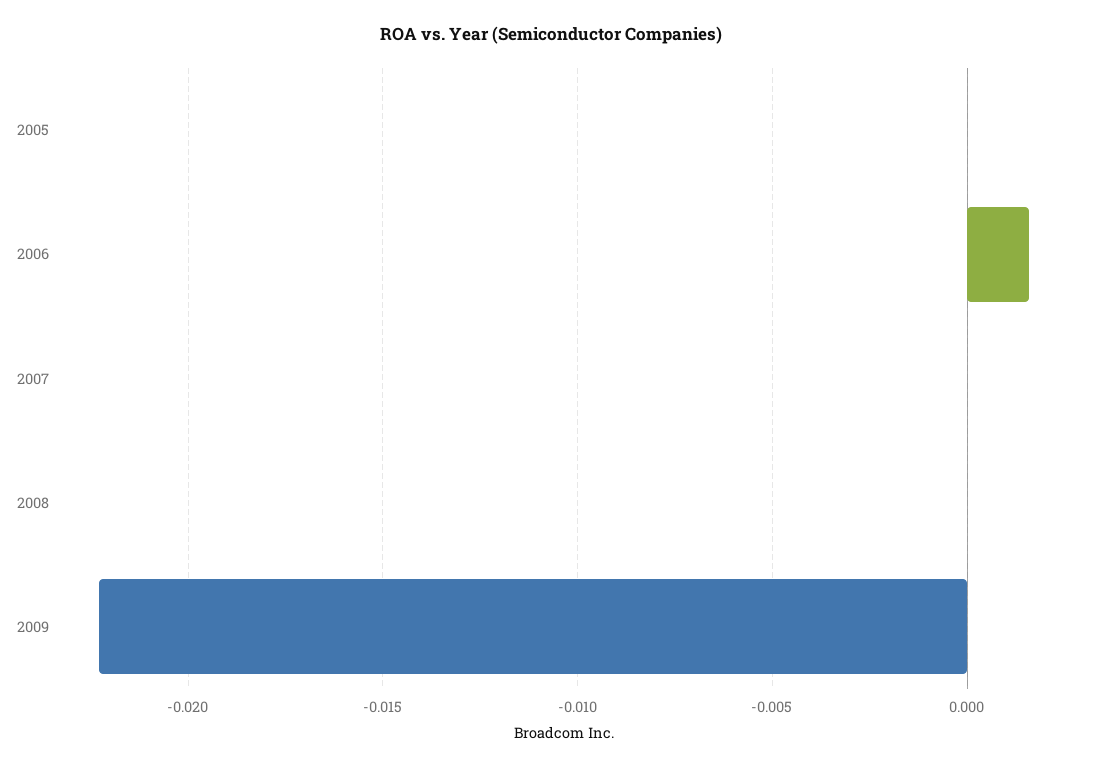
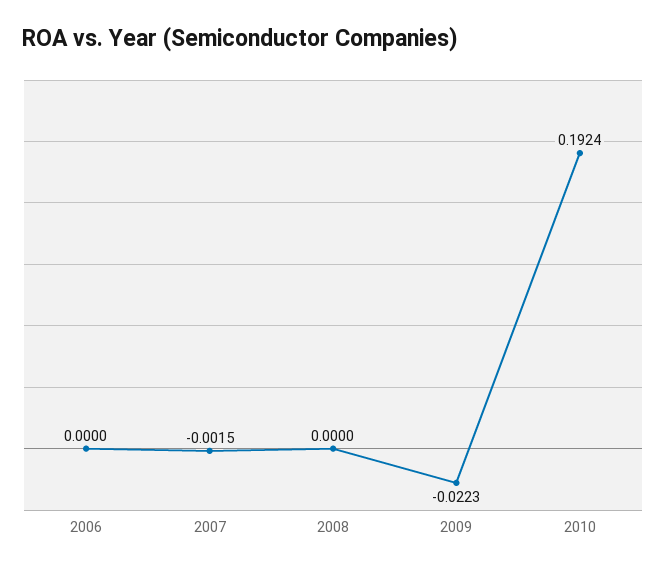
2005: 0 -> none
2006: 0.0015 -> 0
2007: 0 -> -0.0015
2010: none -> 0.1924

